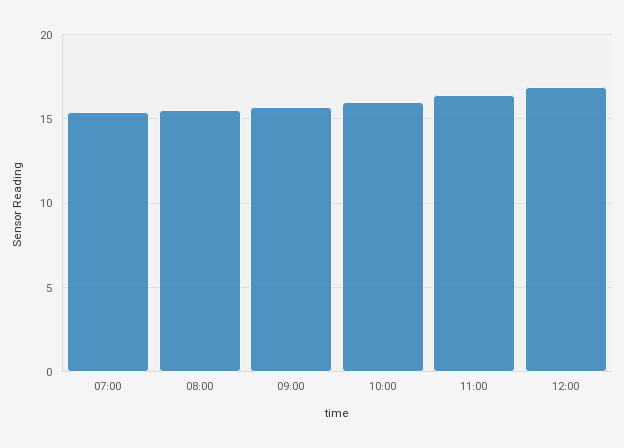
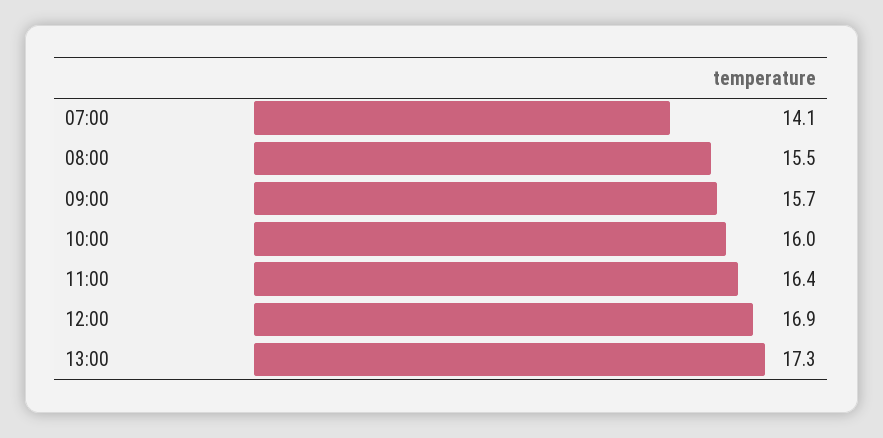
07:00: 15.5 -> 14.1
13:00: none -> 17.3

